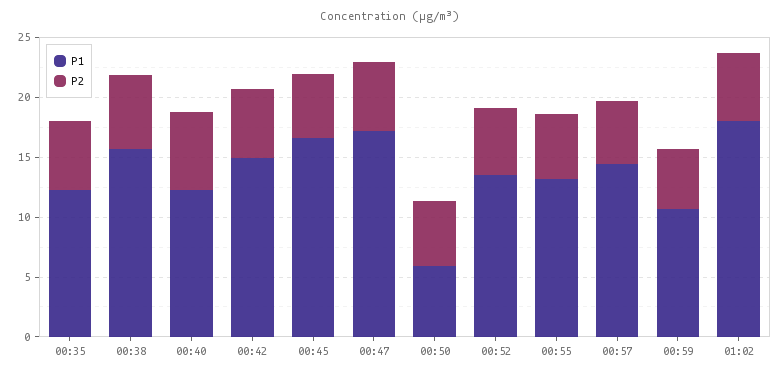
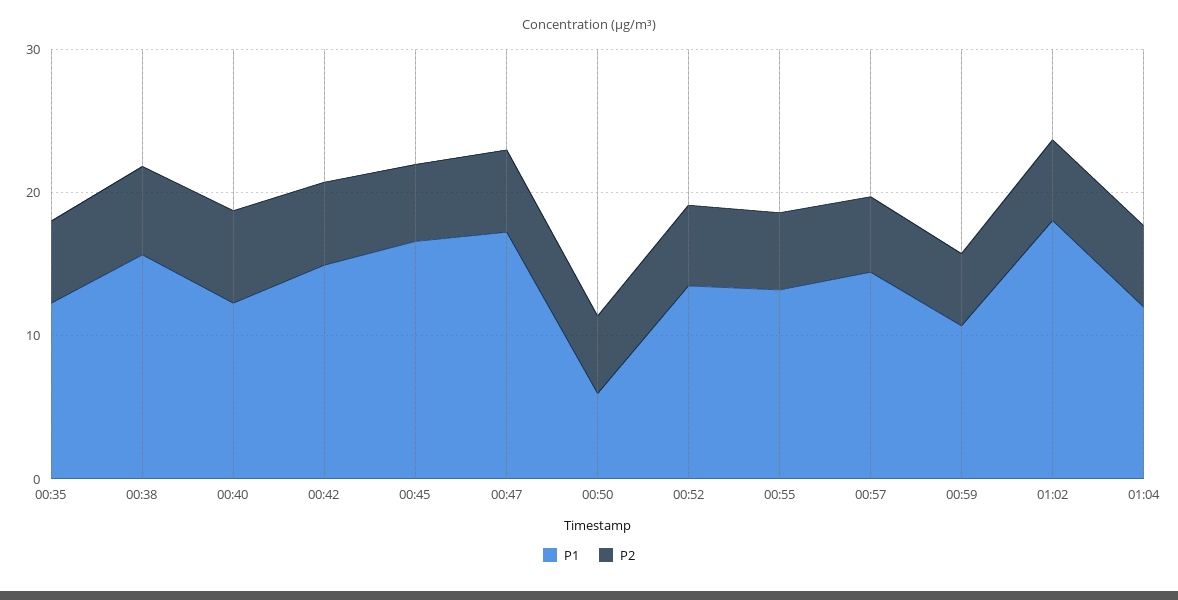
P1, 01:04: none -> 12
P2, 01:04: none -> 6

